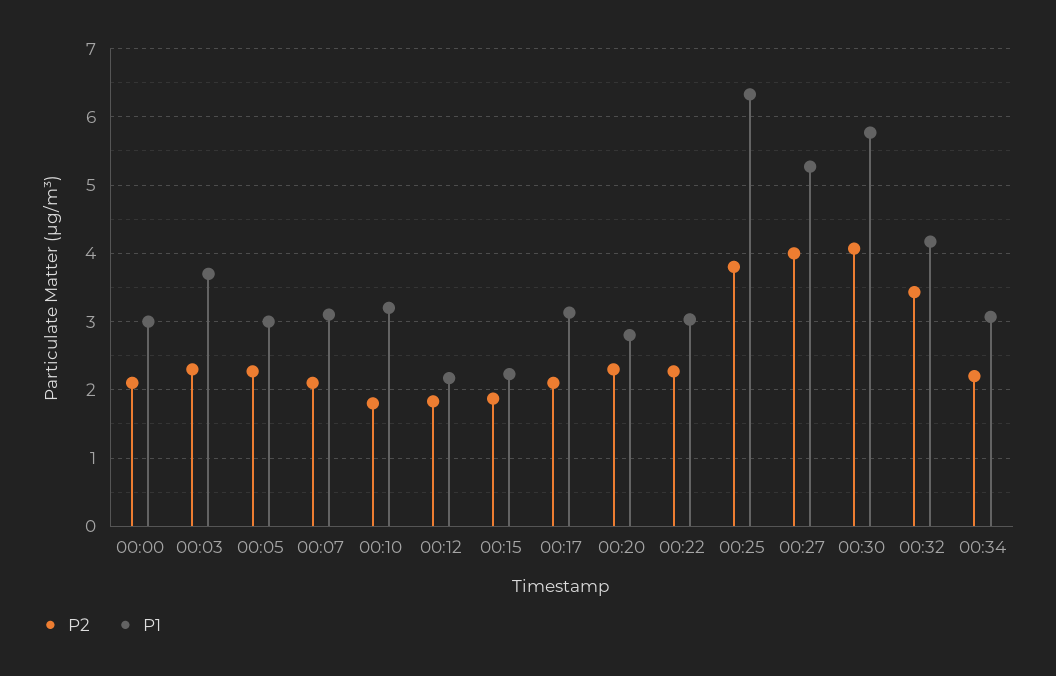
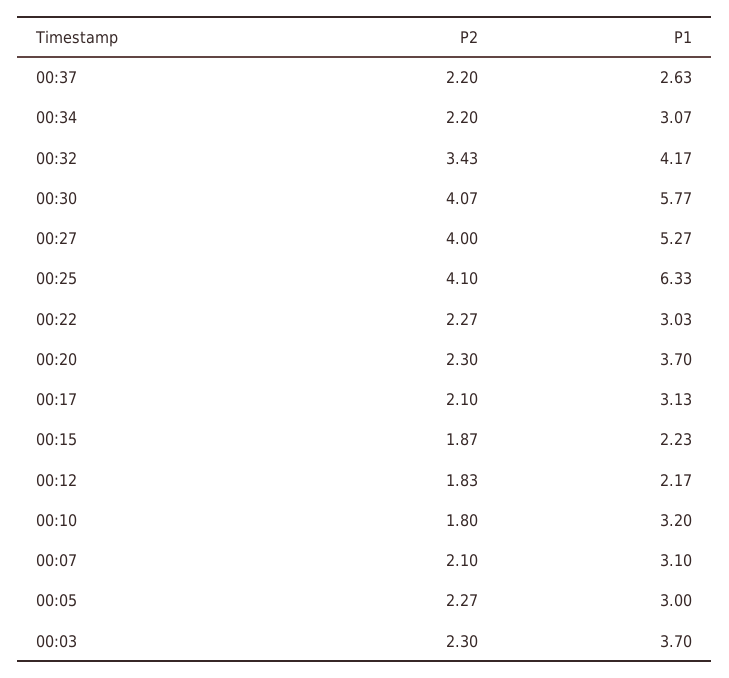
P2, 00:00: 2.1 -> none
P1, 00:00: 3 -> none
P1, 00:20: 2.8 -> 3.7
P2, 00:25: 3.8 -> 4.1
P2, 00:37: none -> 2.2
P1, 00:37: none -> 2.63

